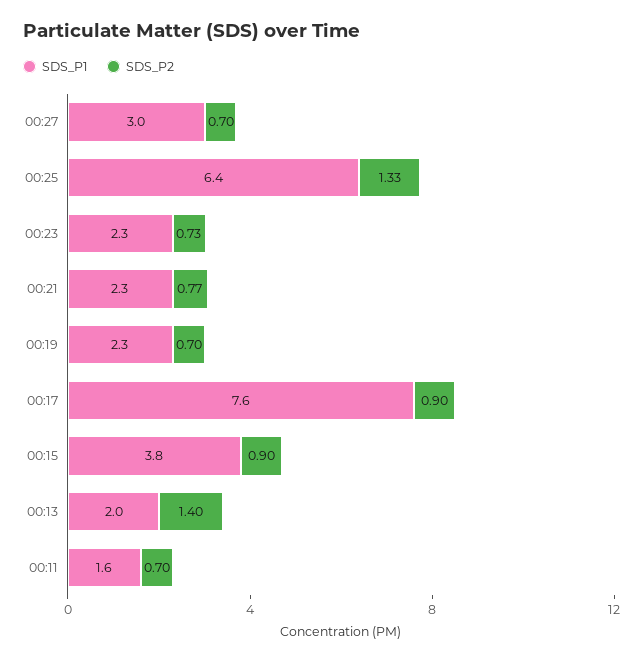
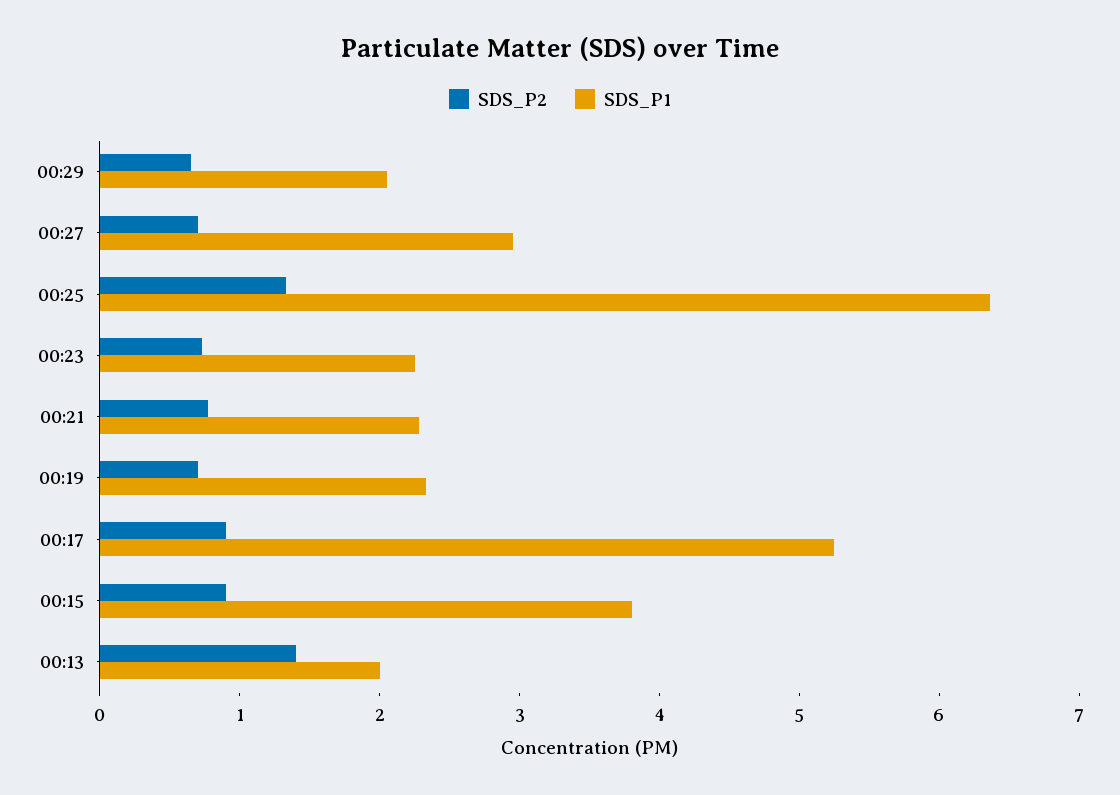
SDS_P1, 00:17: 7.6 -> 5.2
SDS_P1, 00:11: 1.6 -> none
SDS_P2, 00:11: 0.7 -> none
SDS_P2, 00:29: none -> 0.6
SDS_P1, 00:29: none -> 2

